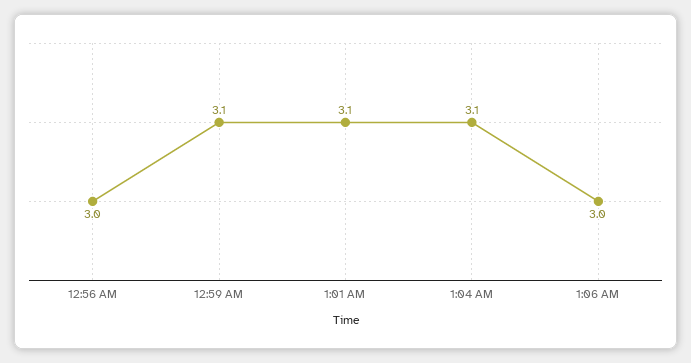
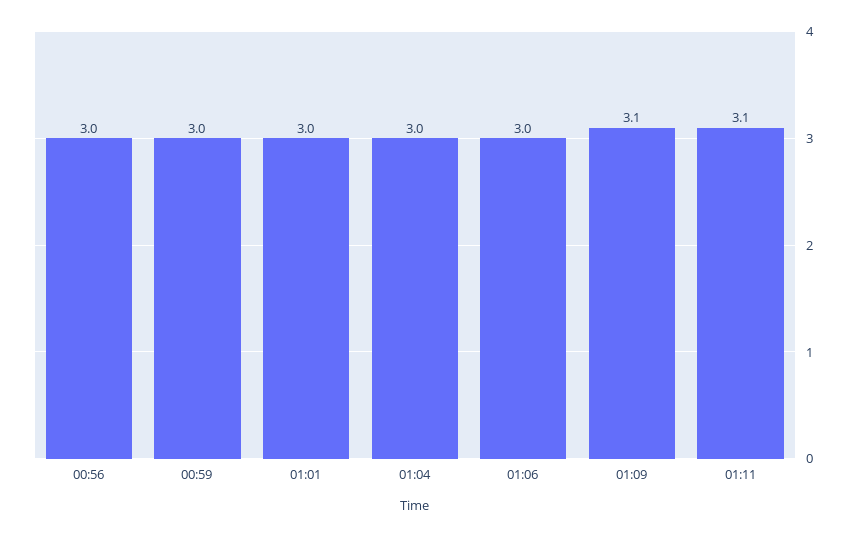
12:59 AM: 3.1 -> 3
1:01 AM: 3.1 -> 3
1:04 AM: 3.1 -> 3
01:09: none -> 3.1
01:11: none -> 3.1

